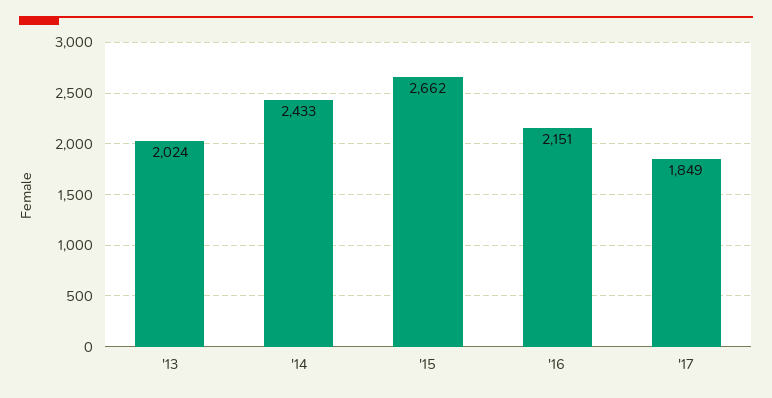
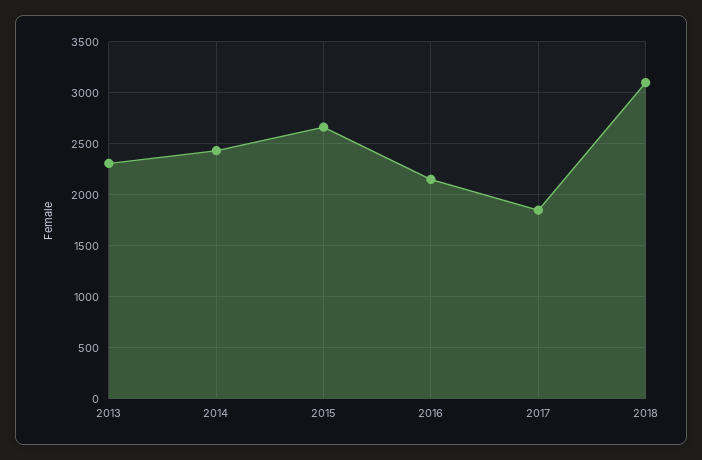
'13: 2024 -> 2300
2018: none -> 3100

